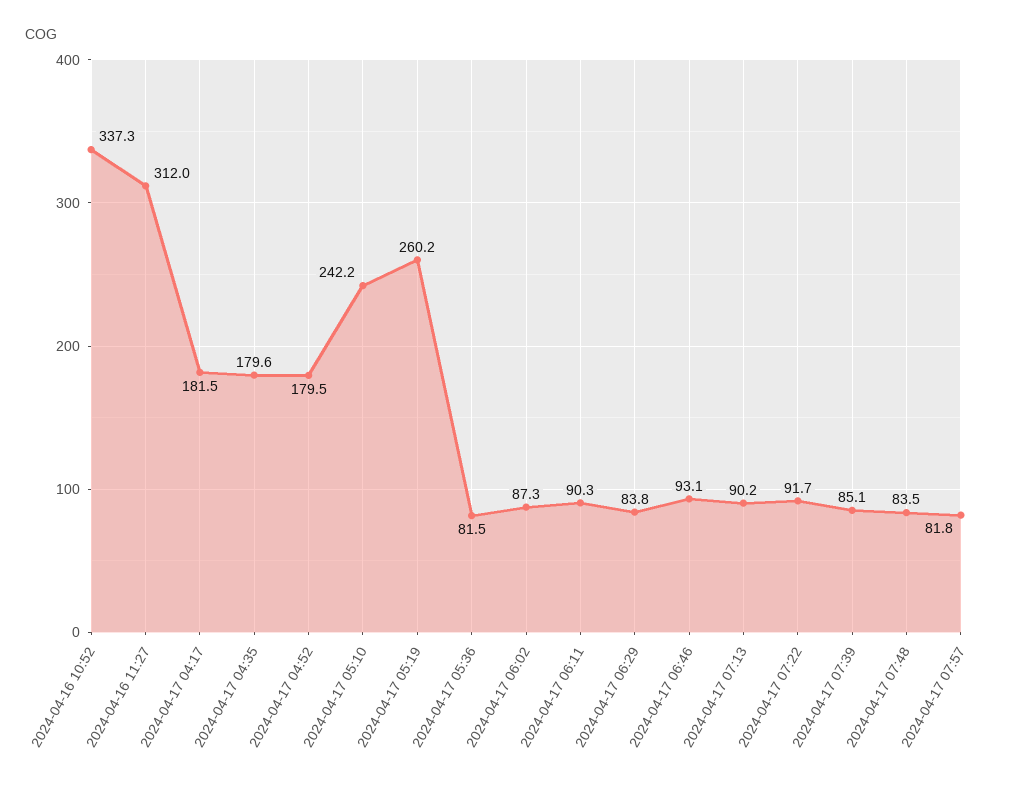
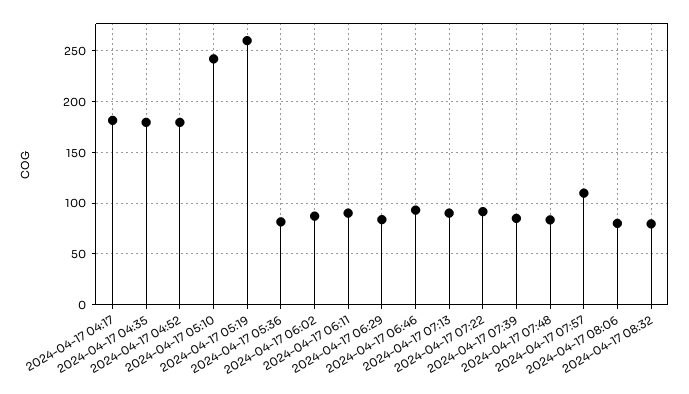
2024-04-16 10:52: 337.3 -> none
2024-04-16 11:27: 312 -> none
2024-04-17 07:57: 81.8 -> 110
2024-04-17 08:06: none -> 80
2024-04-17 08:32: none -> 80

